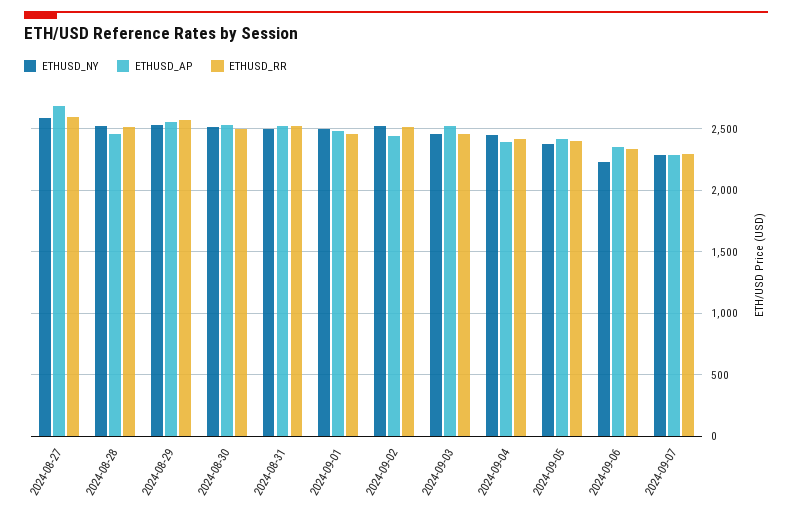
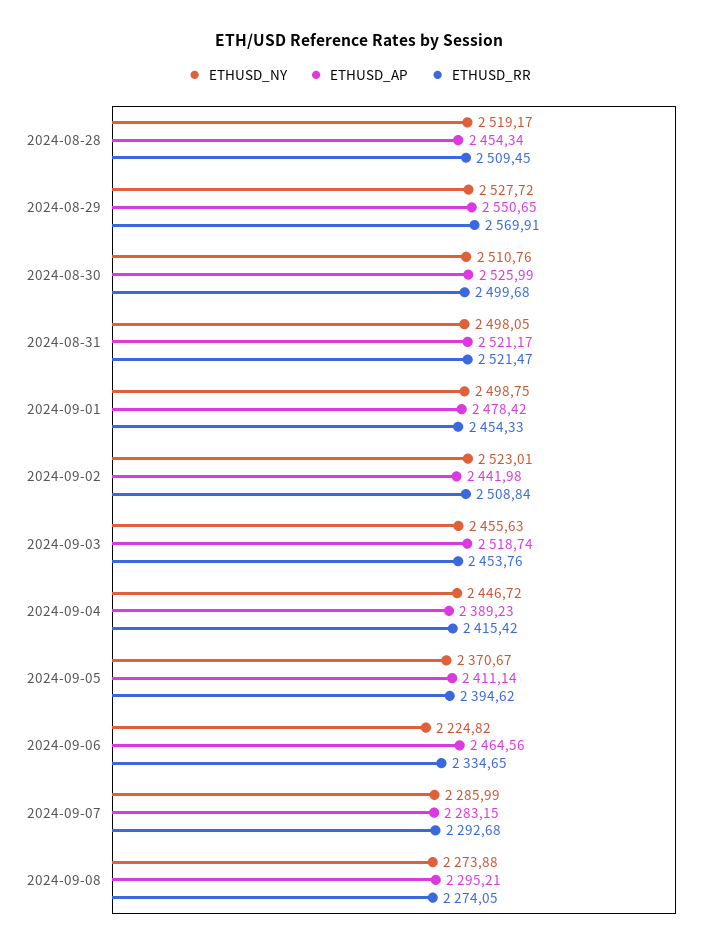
ETHUSD_NY, 2024-08-27: 2600 -> none
ETHUSD_AP, 2024-08-27: 2700 -> none
ETHUSD_RR, 2024-08-27: 2600 -> none
ETHUSD_AP, 2024-09-06: 2350 -> 2464.56
ETHUSD_NY, 2024-09-08: none -> 2273.88
ETHUSD_AP, 2024-09-08: none -> 2295.21
ETHUSD_RR, 2024-09-08: none -> 2274.05

